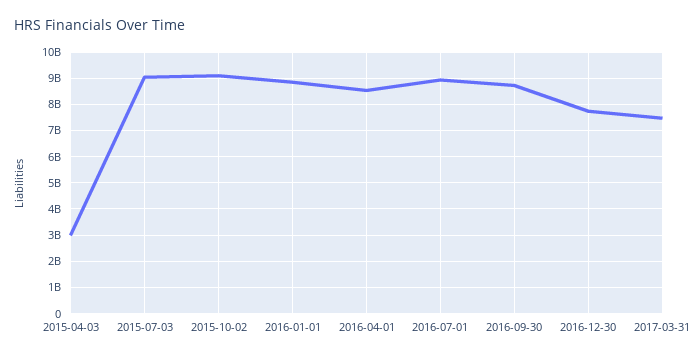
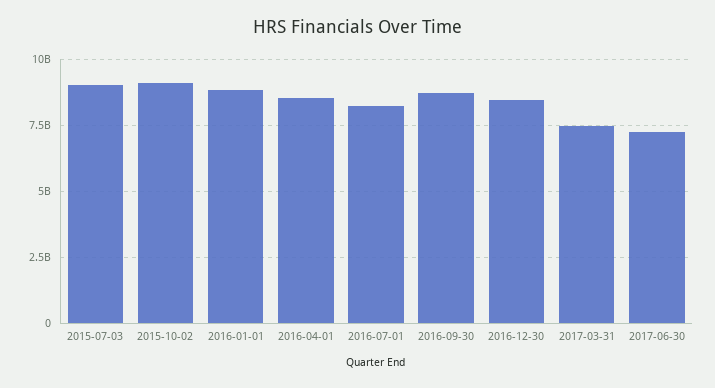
2015-04-03: 3000000000 -> none
2016-07-01: 9000000000 -> 8250000000
2016-12-30: 7750000000 -> 8500000000
2017-06-30: none -> 7250000000

